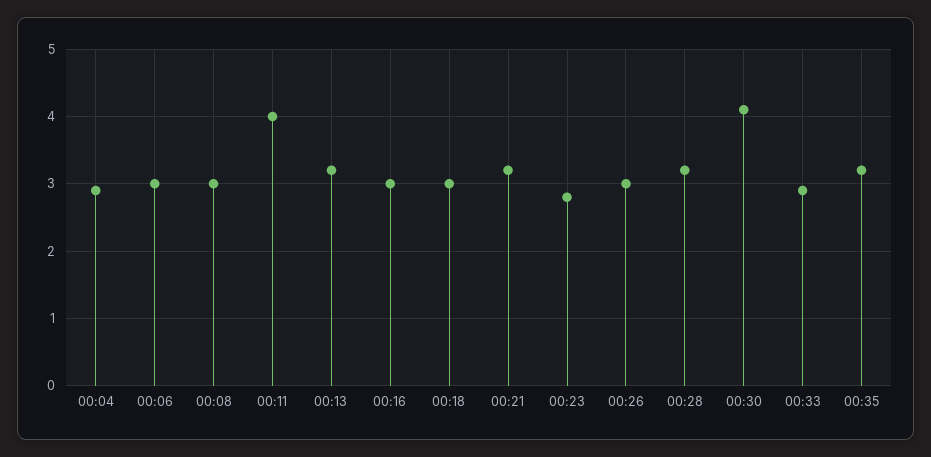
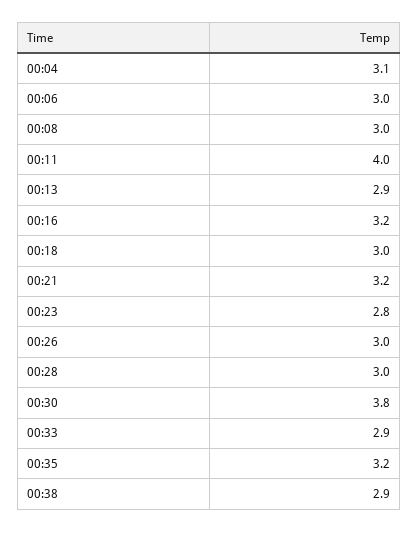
00:04: 2.9 -> 3.1
00:13: 3.2 -> 2.9
00:16: 3 -> 3.2
00:28: 3.2 -> 3
00:30: 4.1 -> 3.8
00:38: none -> 2.9

